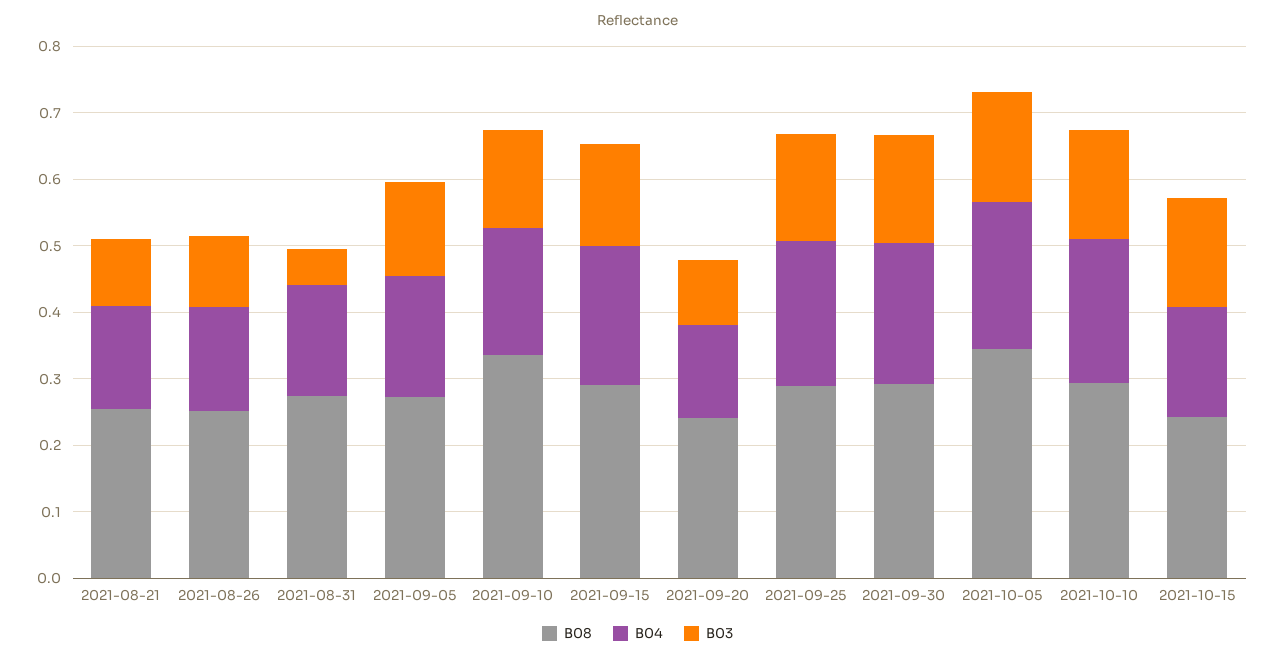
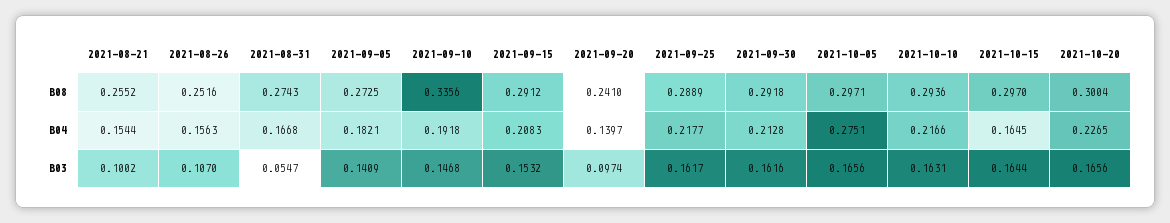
B08, 2021-10-05: 0.34 -> 0.2971
B04, 2021-10-05: 0.22 -> 0.2751
B08, 2021-10-15: 0.24 -> 0.297
B08, 2021-10-20: none -> 0.3004
B04, 2021-10-20: none -> 0.2265
B03, 2021-10-20: none -> 0.1656

